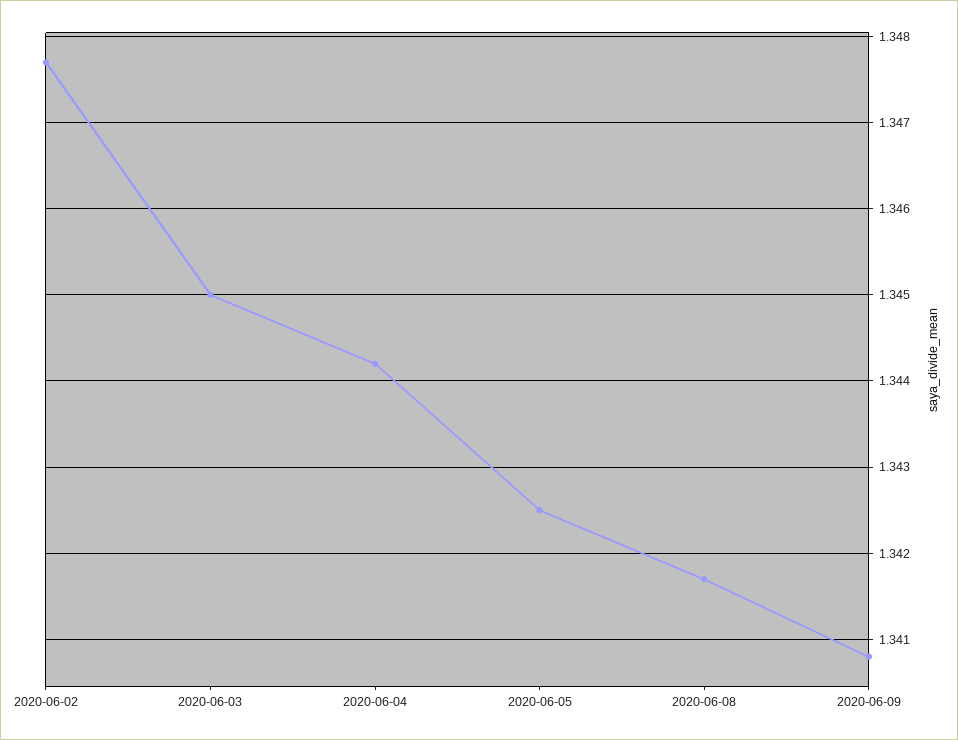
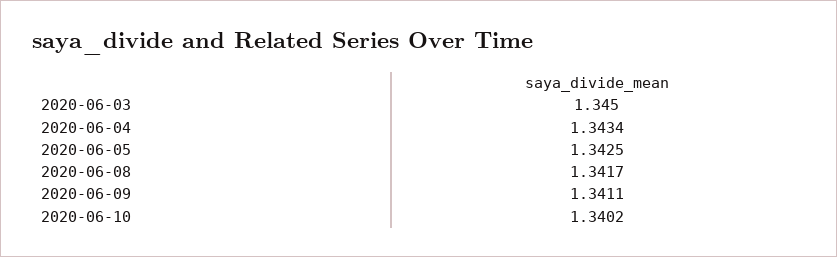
2020-06-02: 1.3477 -> none
2020-06-04: 1.3442 -> 1.3434
2020-06-09: 1.3408 -> 1.3411
2020-06-10: none -> 1.3402

